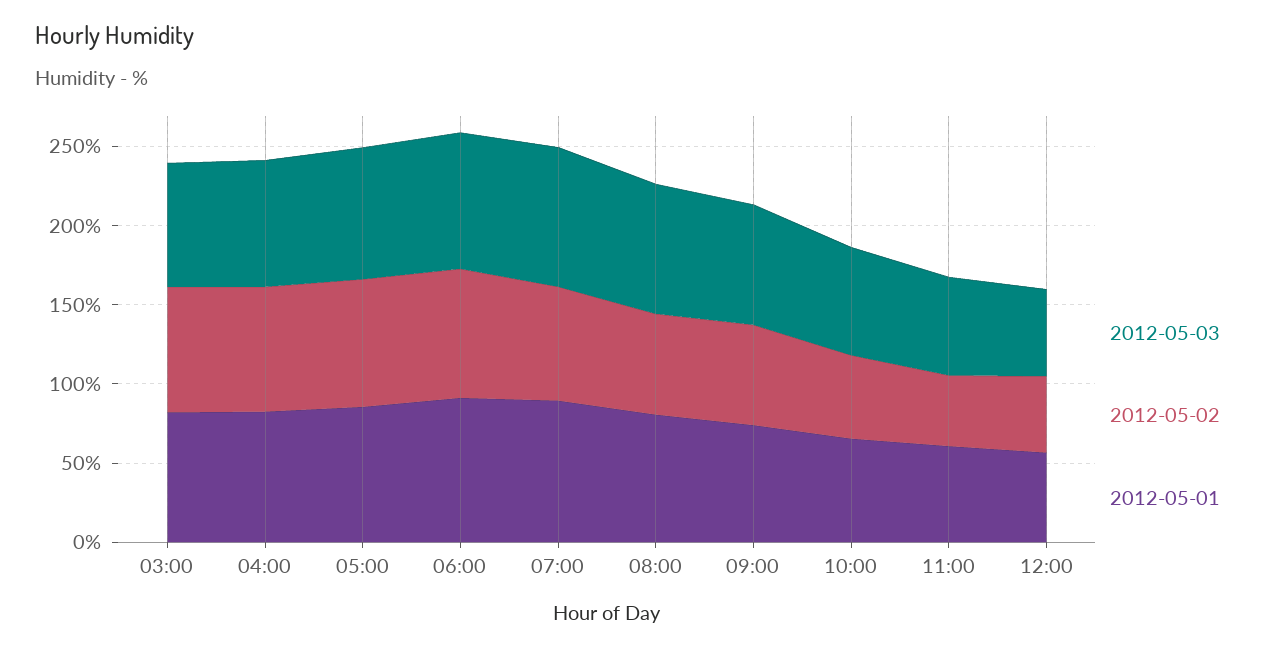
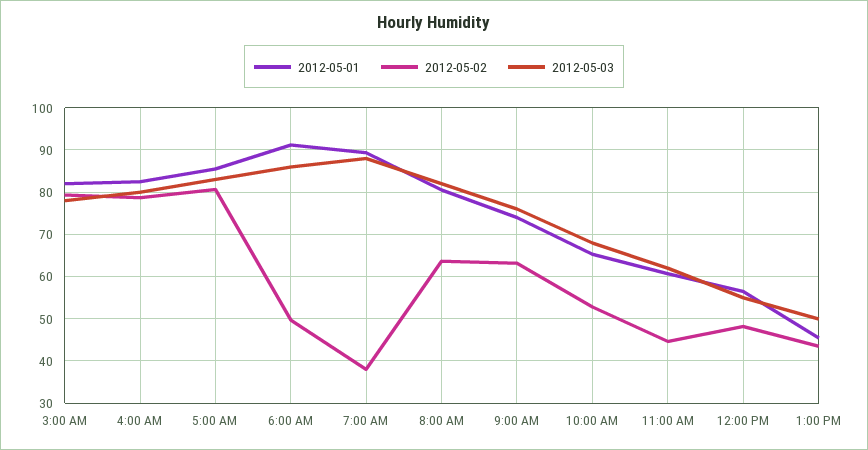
2012-05-02, 06:00: 80 -> 50
2012-05-02, 07:00: 70 -> 38
2012-05-01, 1:00 PM: none -> 46
2012-05-02, 1:00 PM: none -> 44
2012-05-03, 1:00 PM: none -> 50

